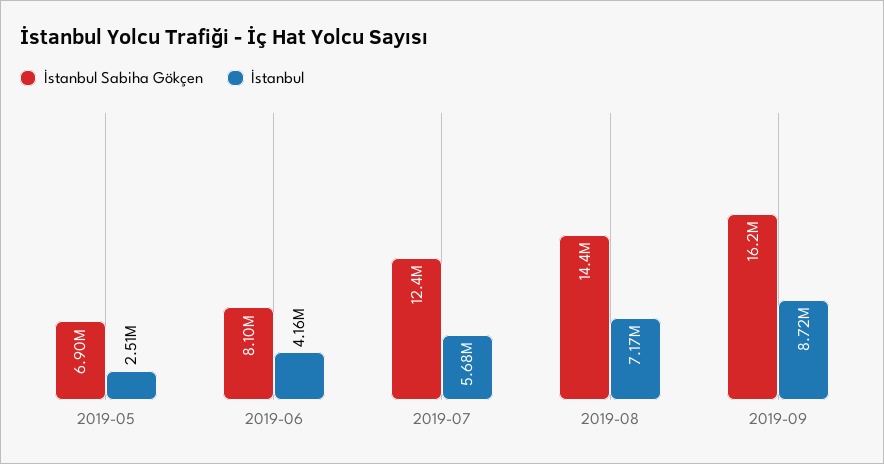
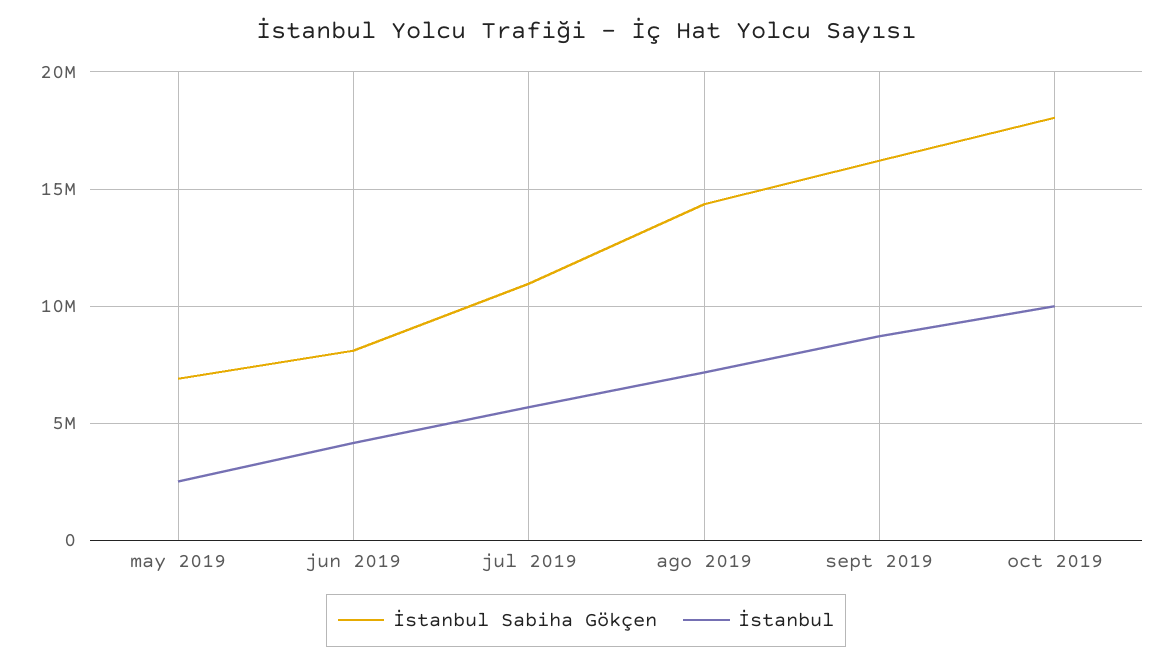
İstanbul Sabiha Gökçen, 2019-07: 12400000 -> 11000000
İstanbul Sabiha Gökçen, oct 2019: none -> 18000000
İstanbul, oct 2019: none -> 10000000

